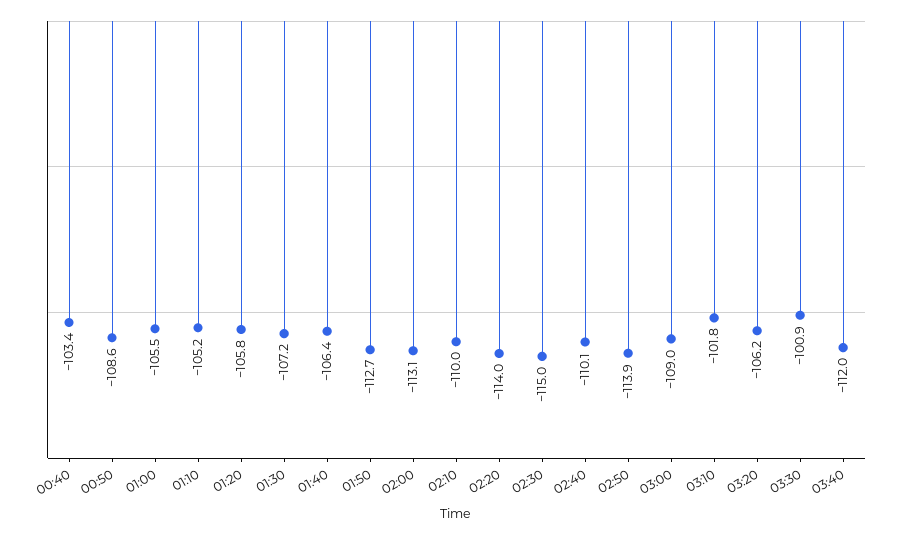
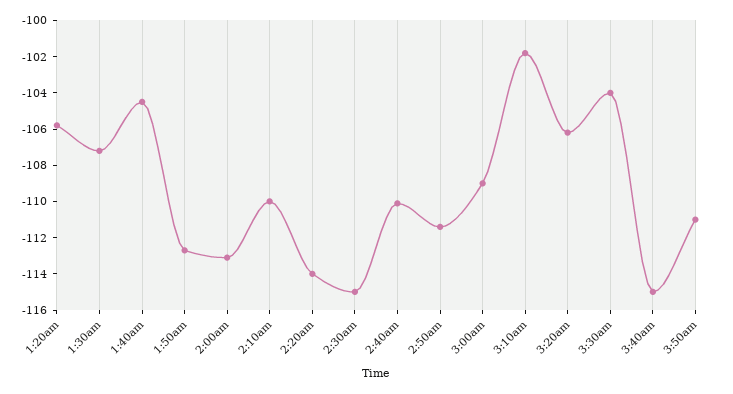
00:40: -103.4 -> none
00:50: -108.6 -> none
01:00: -105.5 -> none
01:10: -105.2 -> none
01:40: -106.4 -> -104.5
02:50: -113.9 -> -111.5
03:30: -100.9 -> -104
03:40: -112 -> -115
3:50am: none -> -111

